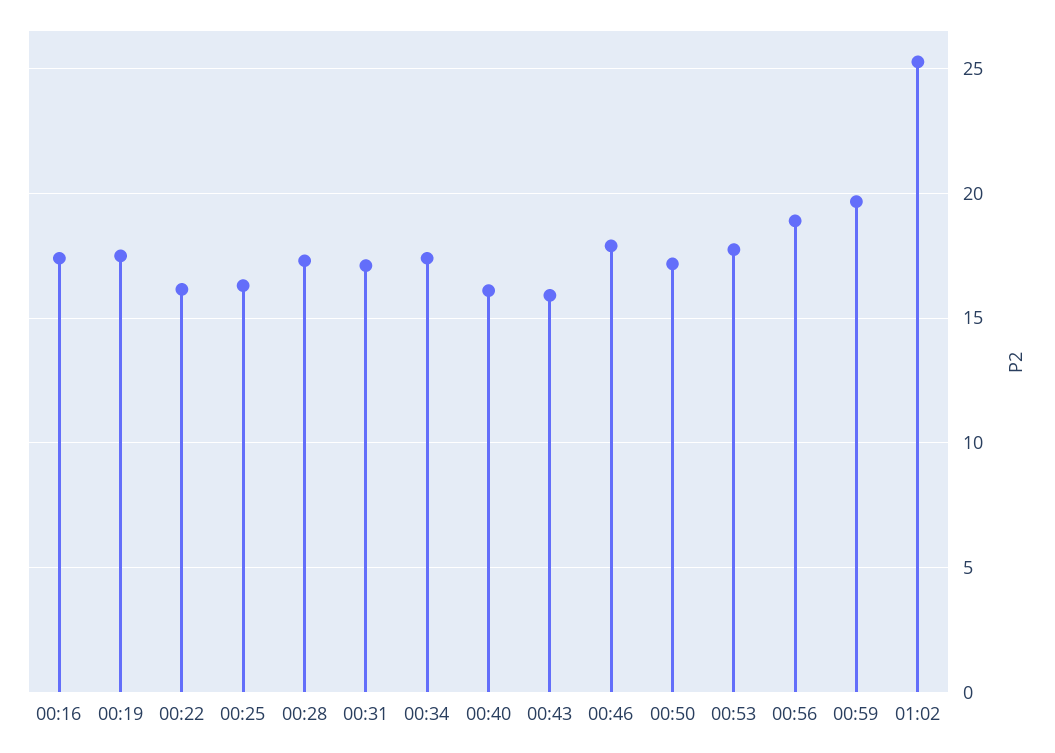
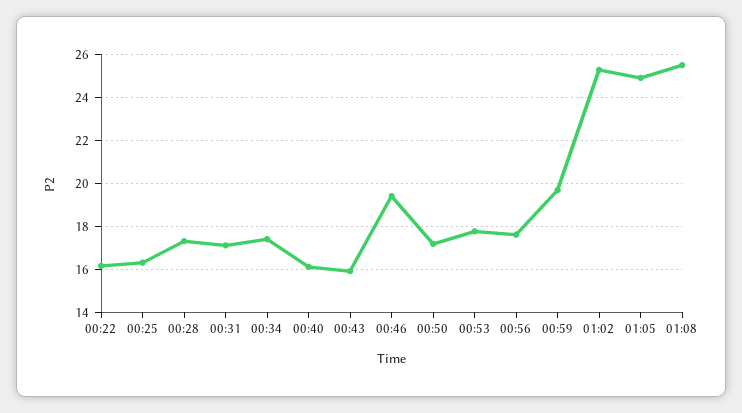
00:16: 17.5 -> none
00:19: 17.5 -> none
00:46: 18 -> 19.5
00:56: 19 -> 17.5
01:05: none -> 25
01:08: none -> 25.5

